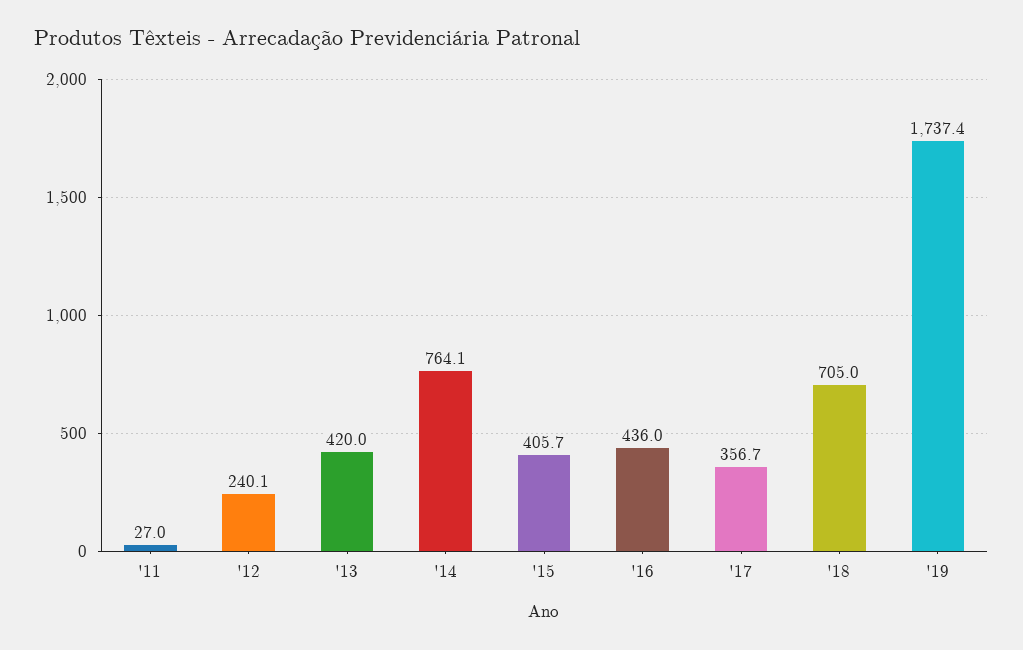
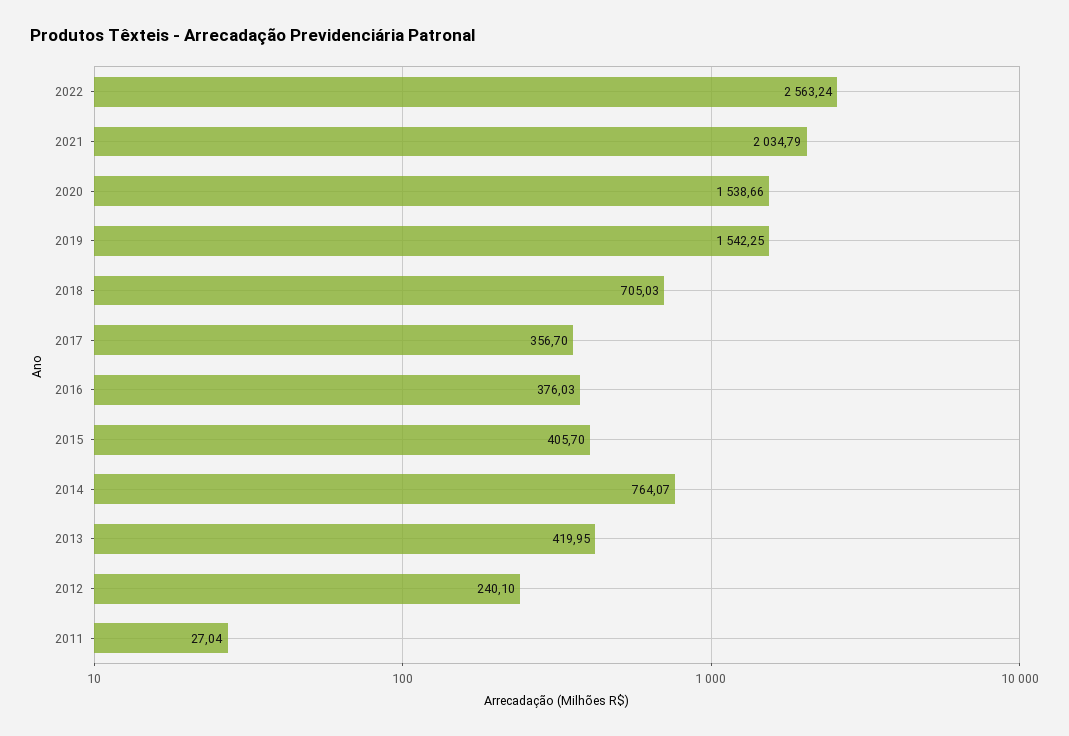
'16: 436 -> 376.03
'19: 1737.4 -> 1542.25
2022: none -> 2563.24
2021: none -> 2034.79
2020: none -> 1538.66

